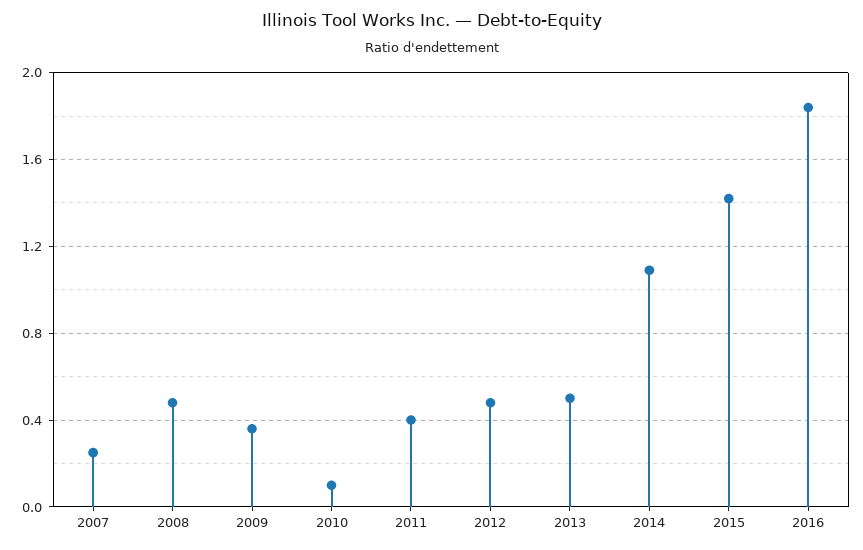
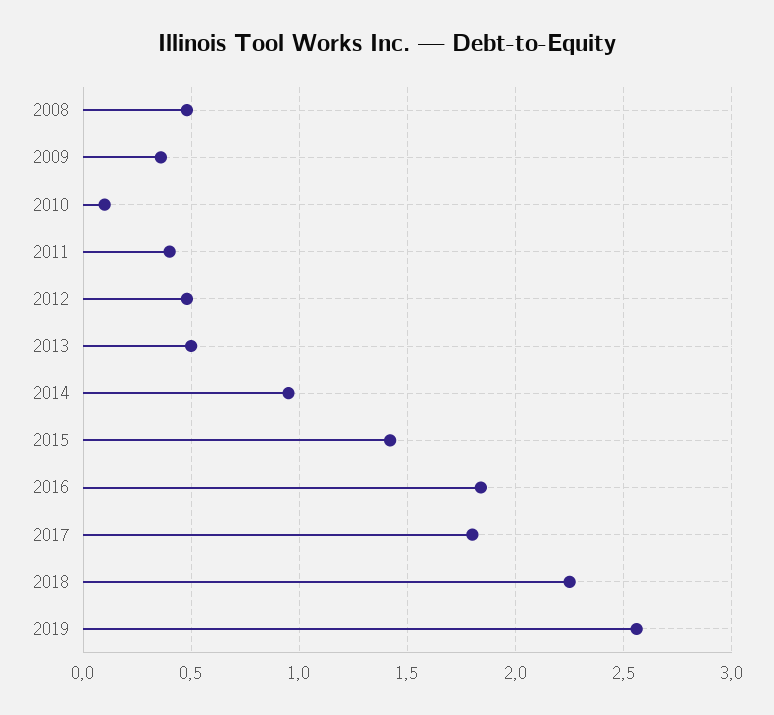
2007: 0.25 -> none
2014: 1.1 -> 0.95
2017: none -> 1.8
2018: none -> 2.25
2019: none -> 2.55

